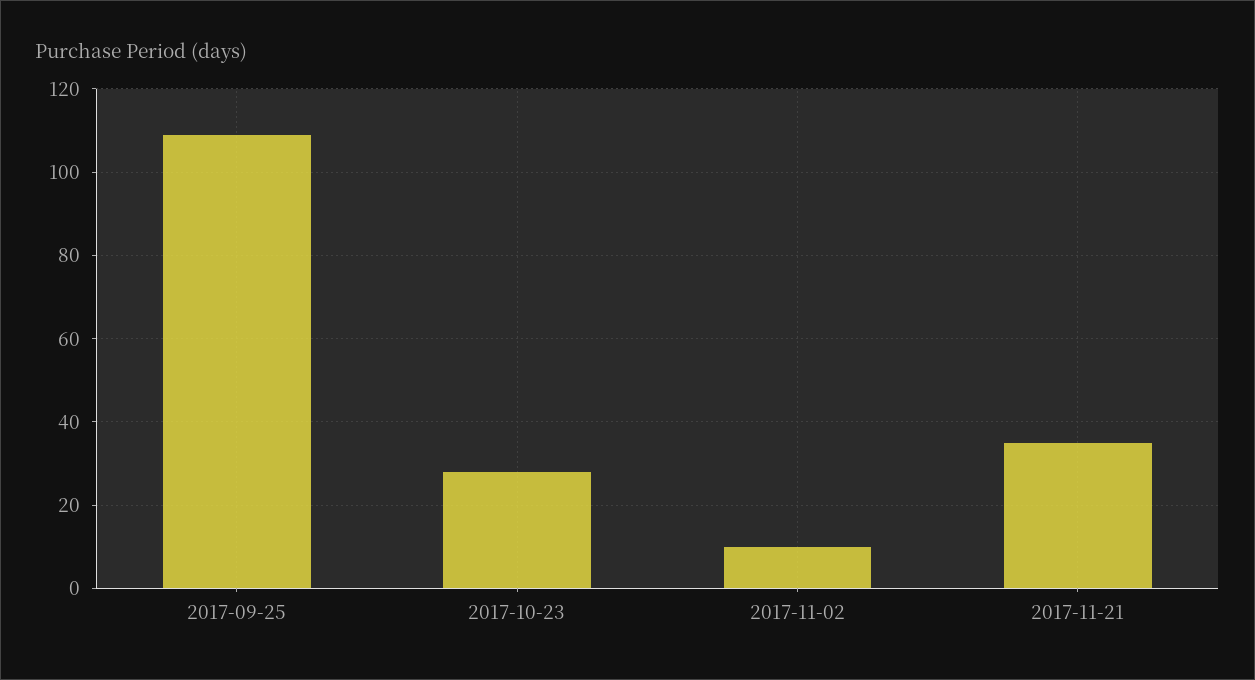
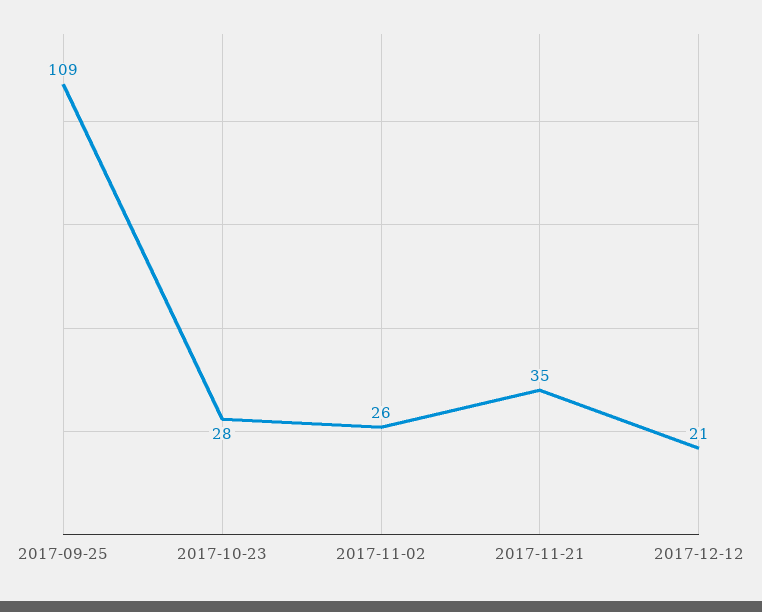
2017-11-02: 10 -> 26
2017-12-12: none -> 21

